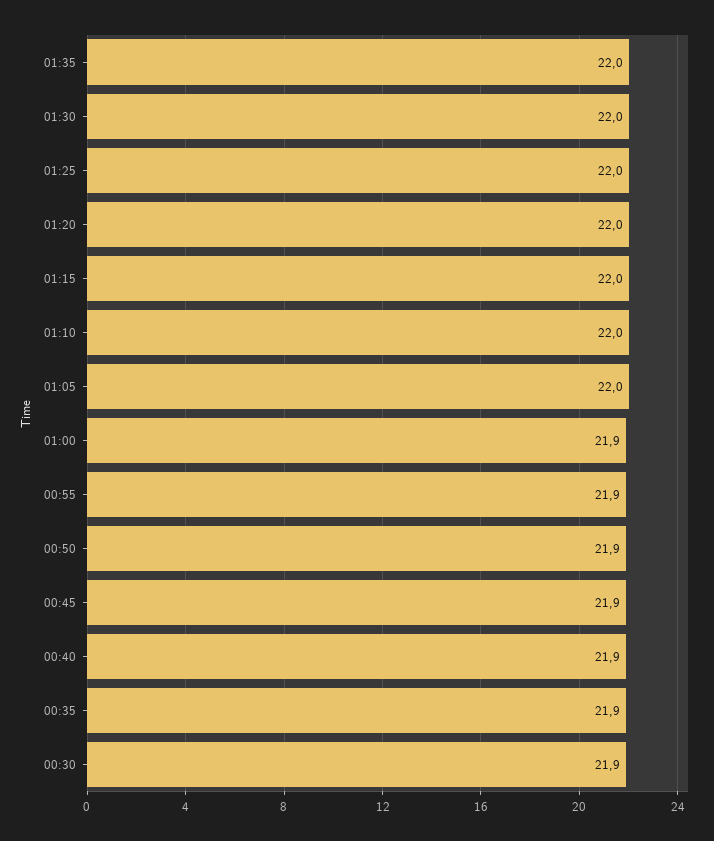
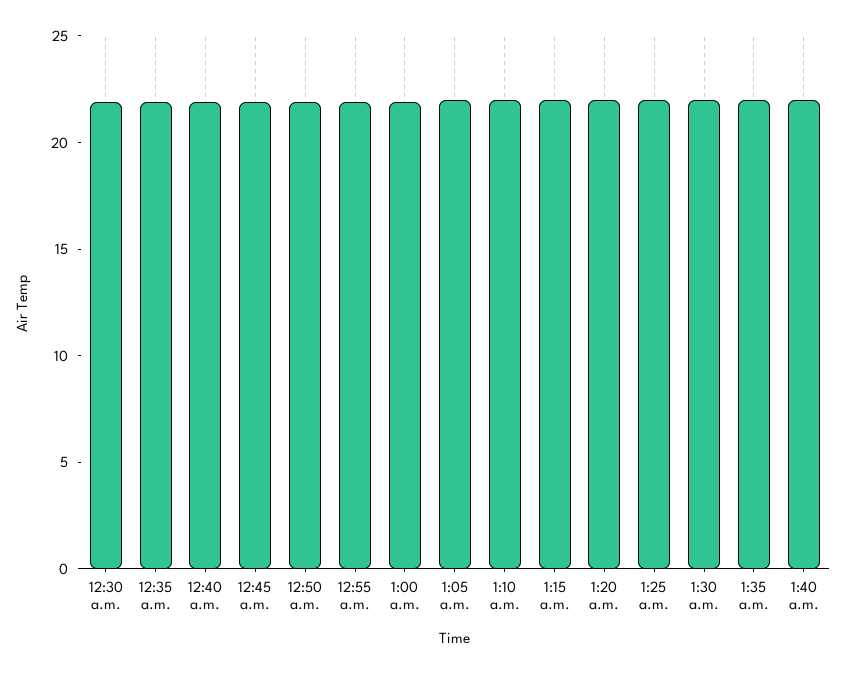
1:40 a.m.: none -> 22

